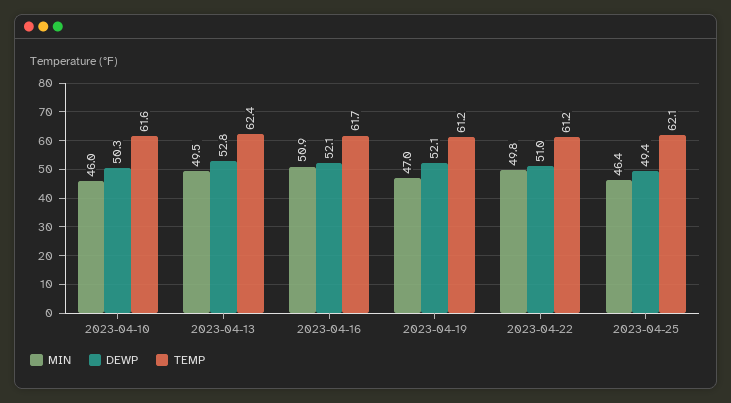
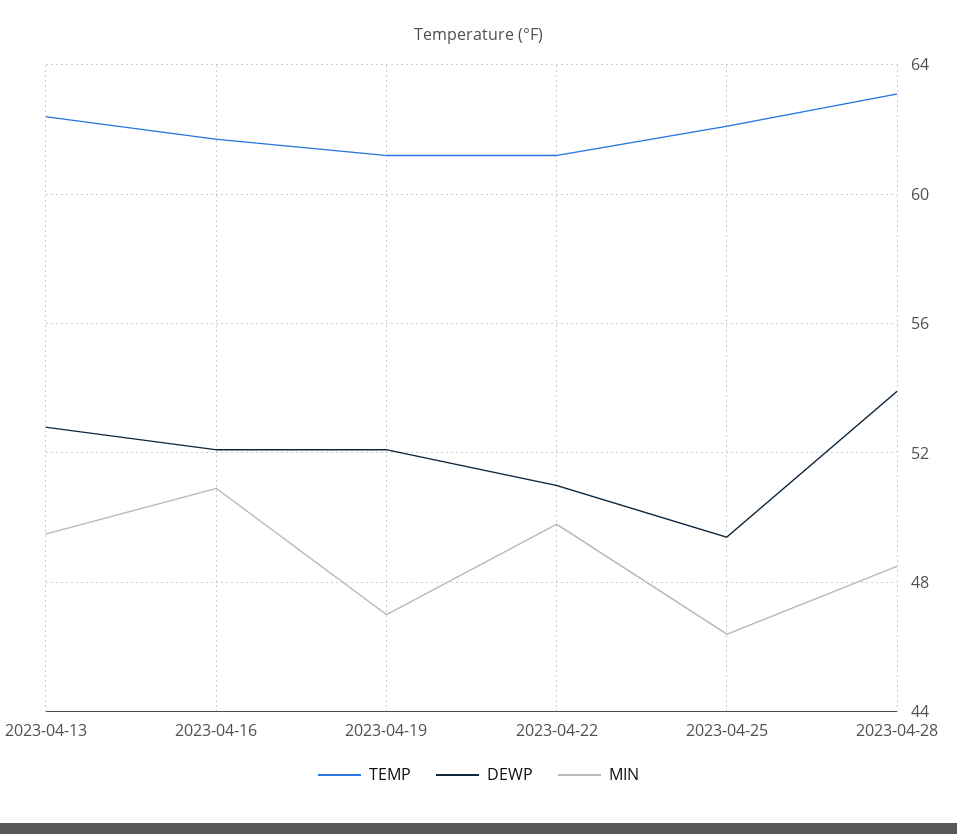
MIN, 2023-04-10: 46 -> none
DEWP, 2023-04-10: 50.3 -> none
TEMP, 2023-04-10: 61.6 -> none
TEMP, 2023-04-28: none -> 63
DEWP, 2023-04-28: none -> 54
MIN, 2023-04-28: none -> 48.5

